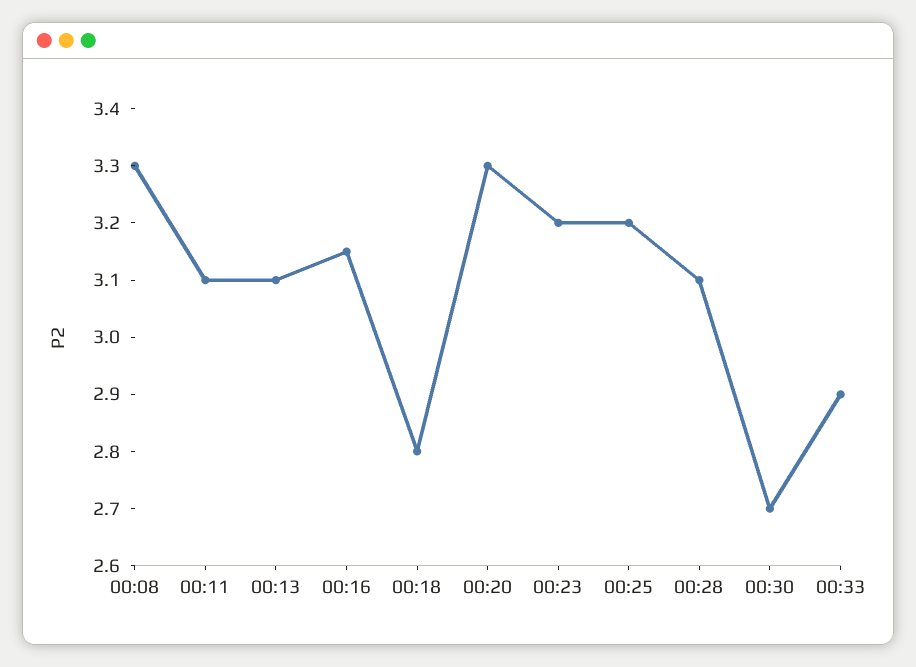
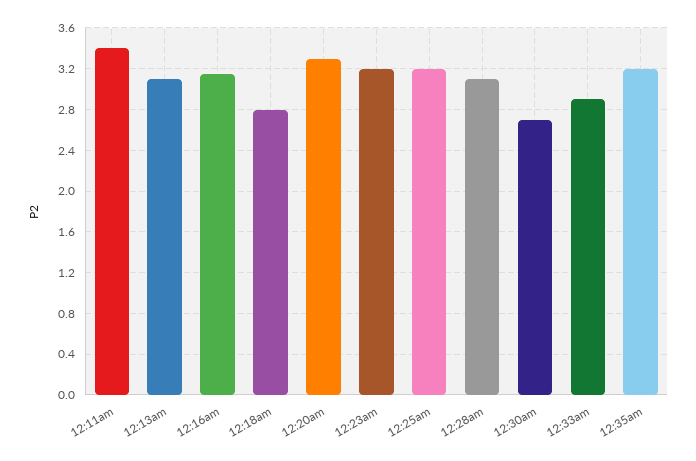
00:08: 3.3 -> none
00:11: 3.1 -> 3.4
12:35am: none -> 3.2

